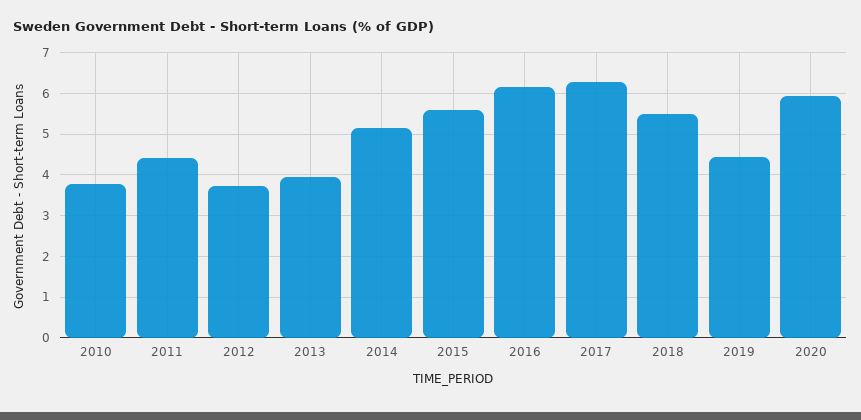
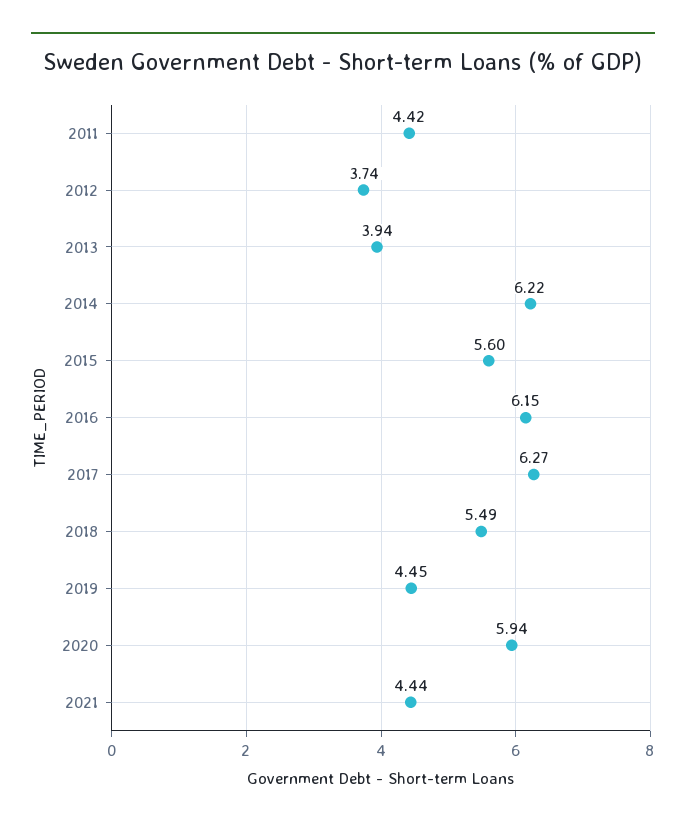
2010: 3.8 -> none
2014: 5.2 -> 6.22
2021: none -> 4.44

